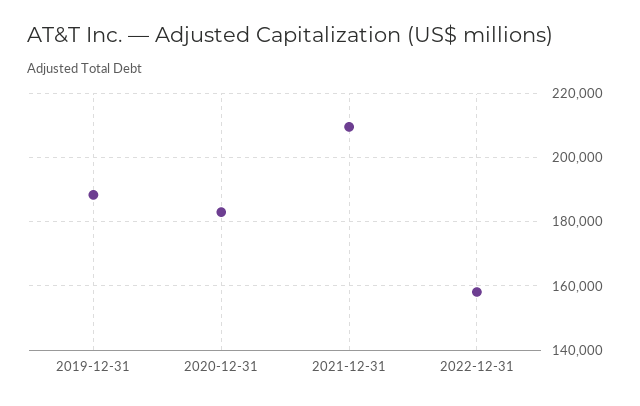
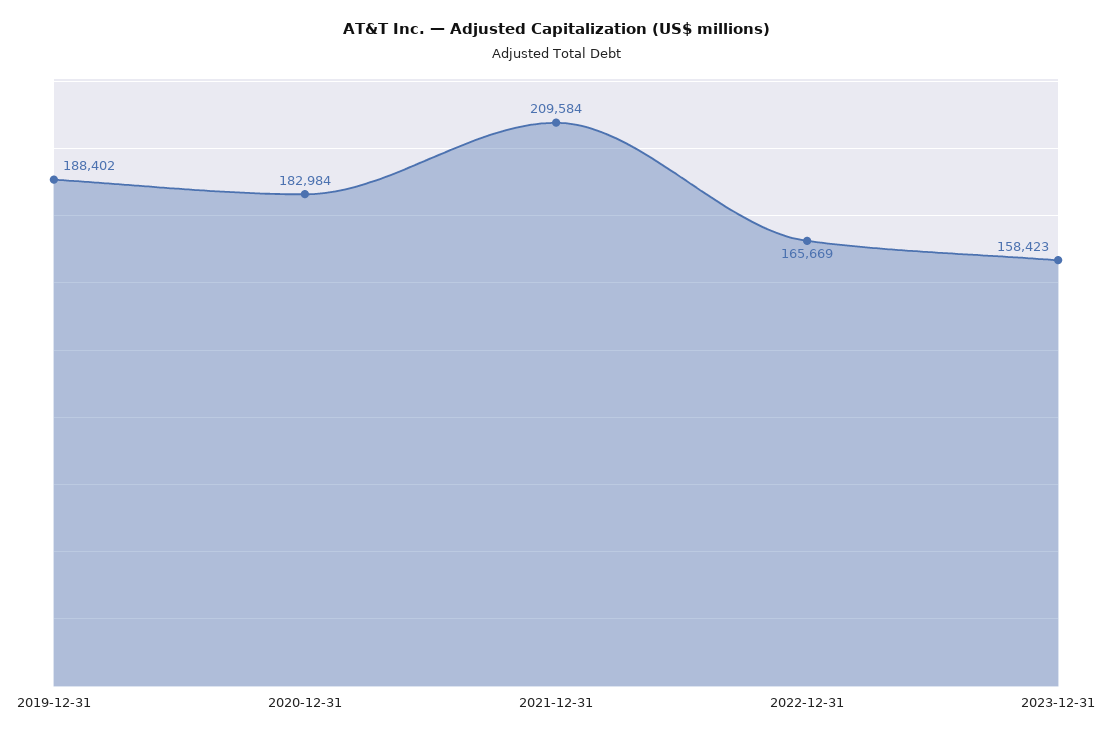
2022-12-31: 158000 -> 165669
2023-12-31: none -> 158423

